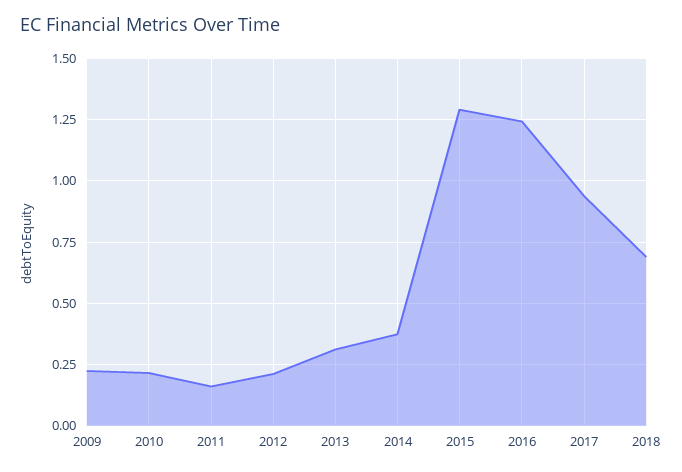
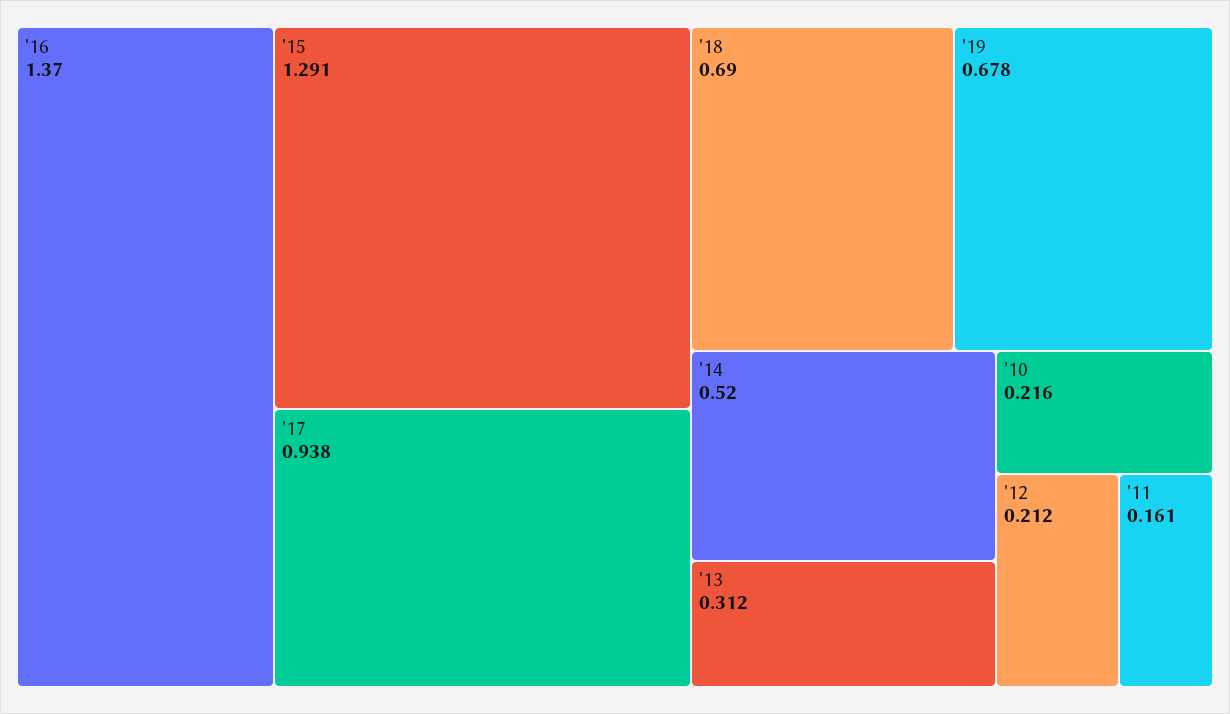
2009: 0.225 -> none
2014: 0.375 -> 0.52
2016: 1.25 -> 1.37
'19: none -> 0.678

